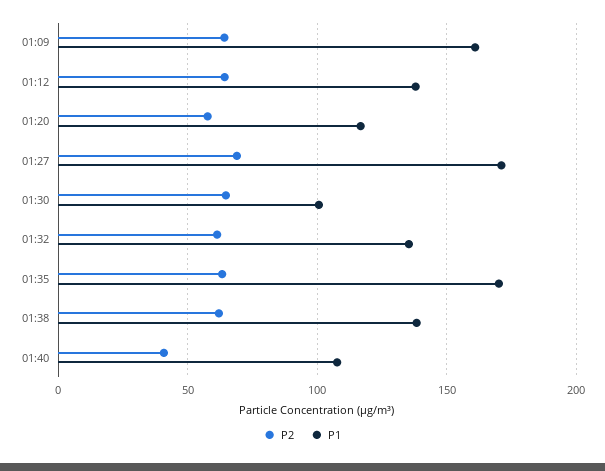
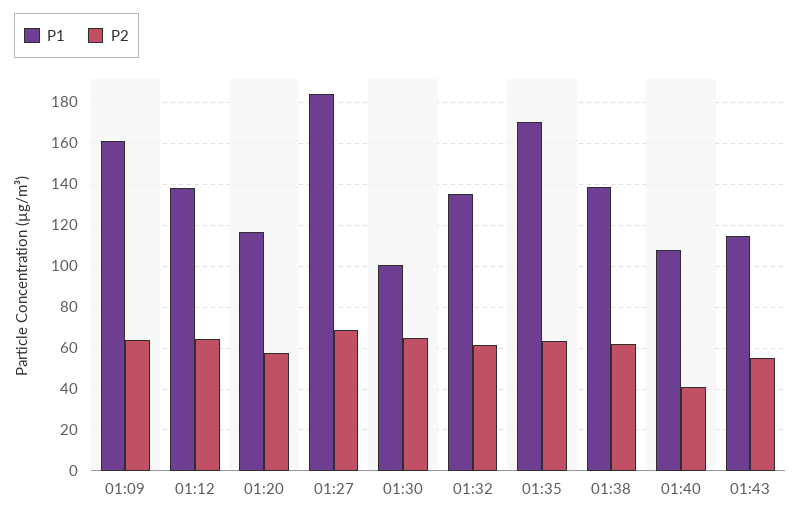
P1, 01:27: 170 -> 185
P1, 01:43: none -> 115
P2, 01:43: none -> 55

